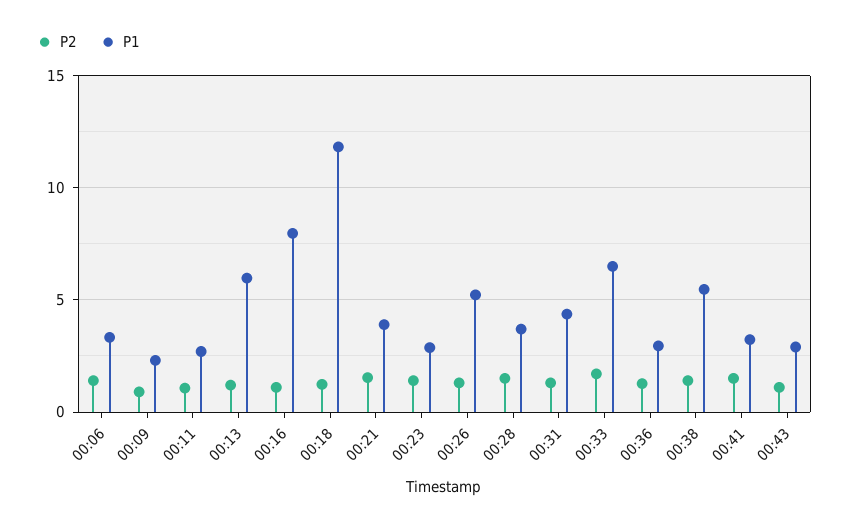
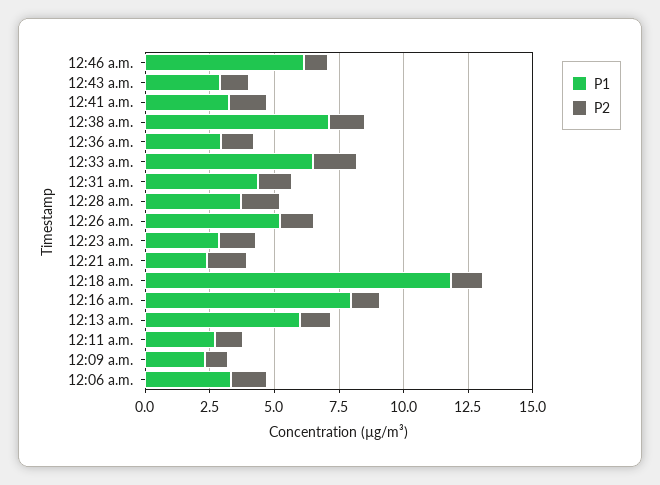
P1, 00:21: 4 -> 2.5
P1, 00:38: 5.5 -> 7
P1, 12:46 a.m.: none -> 6
P2, 12:46 a.m.: none -> 1

